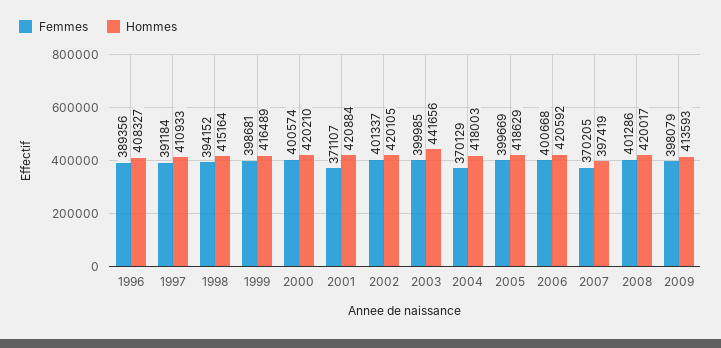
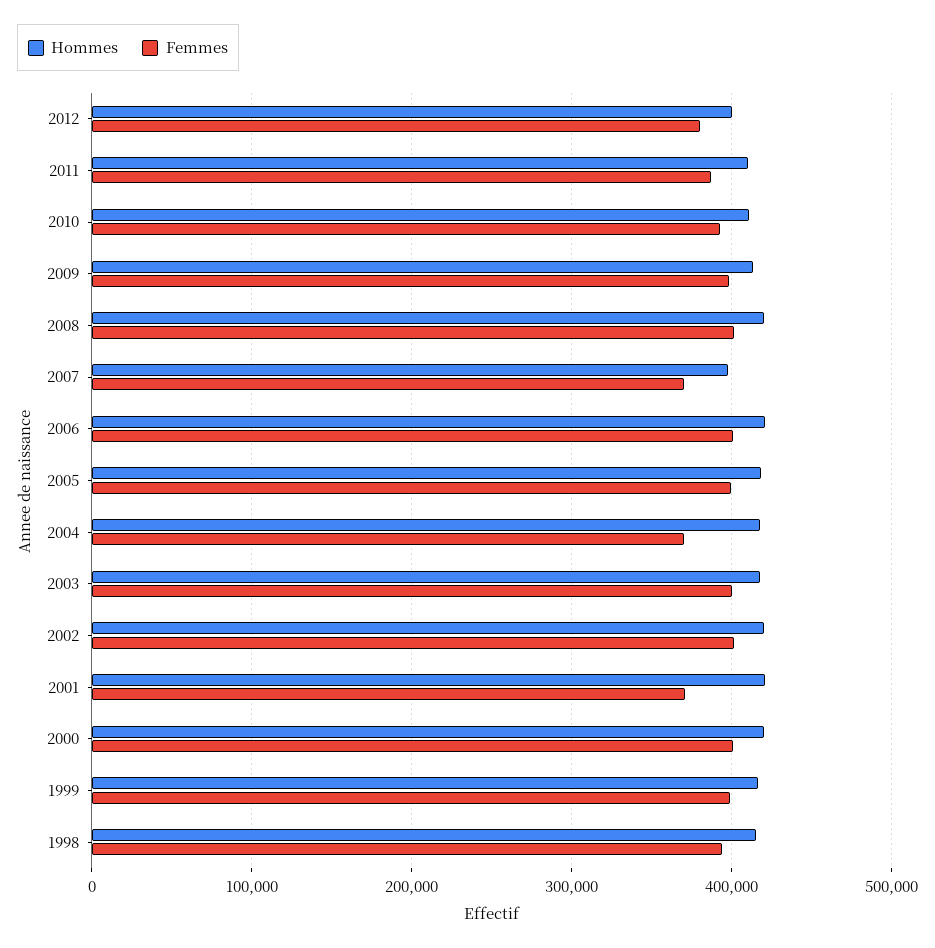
Femmes, 1996: 389356 -> none
Hommes, 1996: 408327 -> none
Femmes, 1997: 391184 -> none
Hommes, 1997: 410933 -> none
Hommes, 2003: 441656 -> 420000
Hommes, 2012: none -> 400000
Femmes, 2012: none -> 380000
Hommes, 2011: none -> 410000
Femmes, 2011: none -> 390000
Hommes, 2010: none -> 410000
Femmes, 2010: none -> 390000

